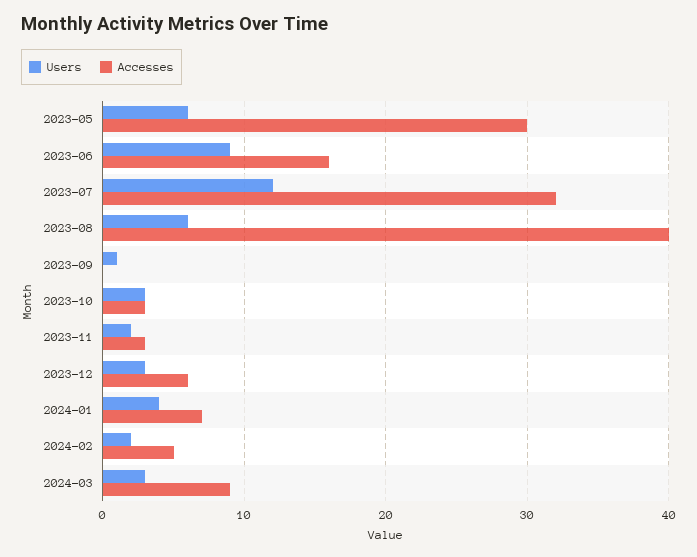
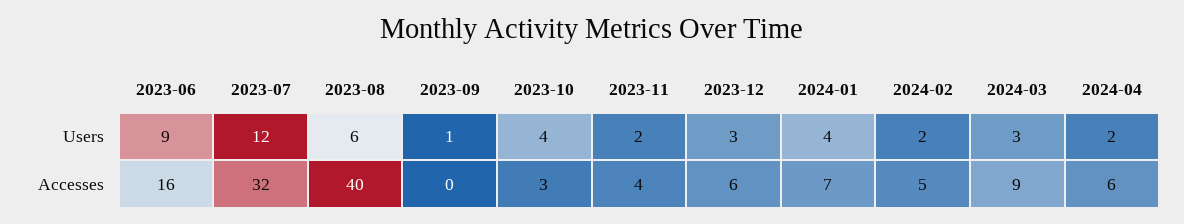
Users, 2023-05: 6 -> none
Accesses, 2023-05: 30 -> none
Users, 2023-10: 3 -> 4
Accesses, 2023-11: 3 -> 4
Users, 2024-04: none -> 2
Accesses, 2024-04: none -> 6

